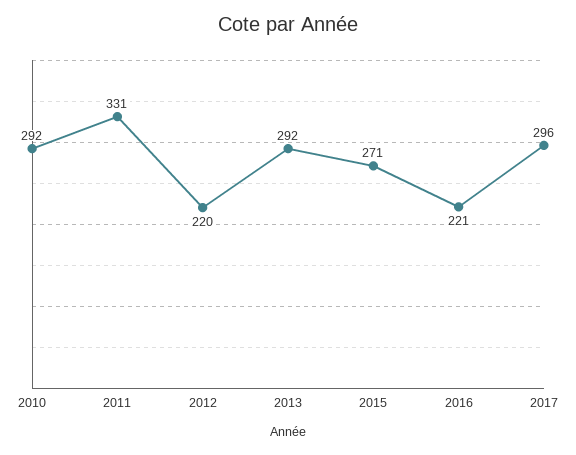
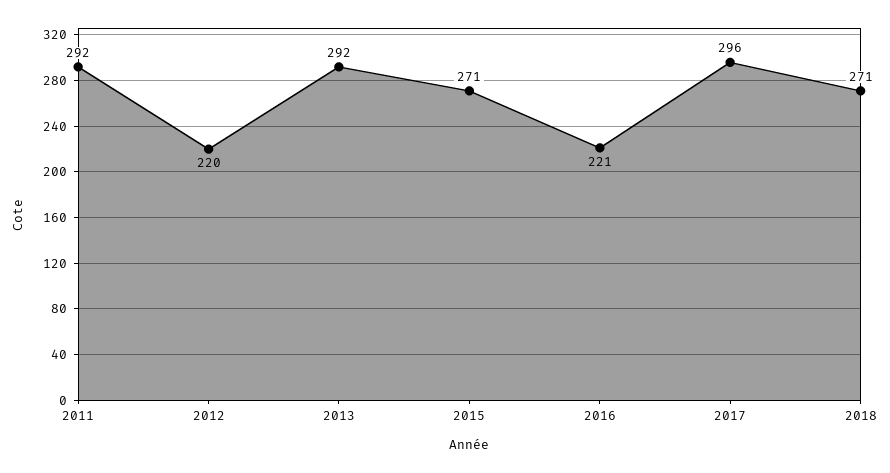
2010: 292 -> none
2011: 331 -> 292
2018: none -> 271

